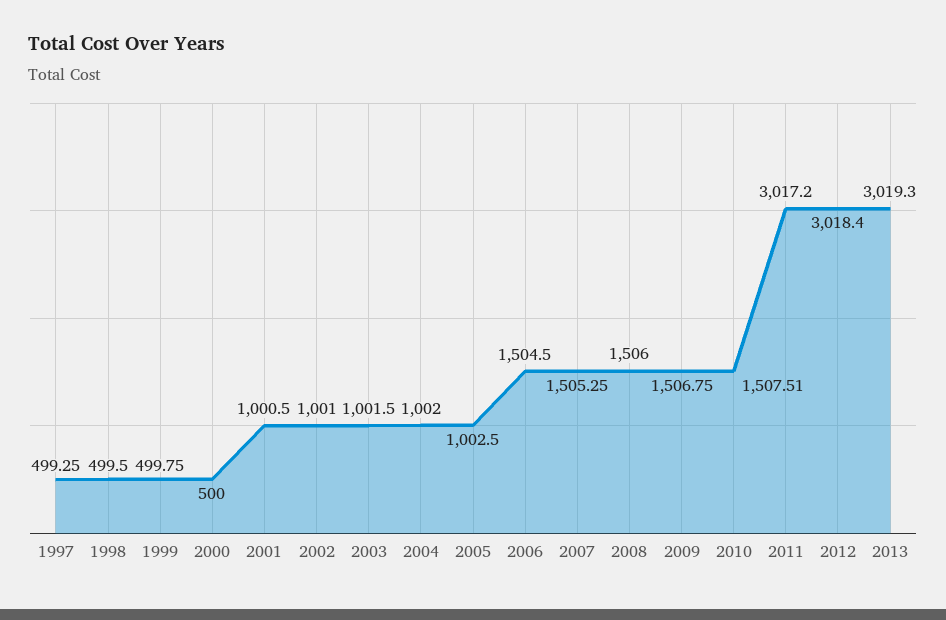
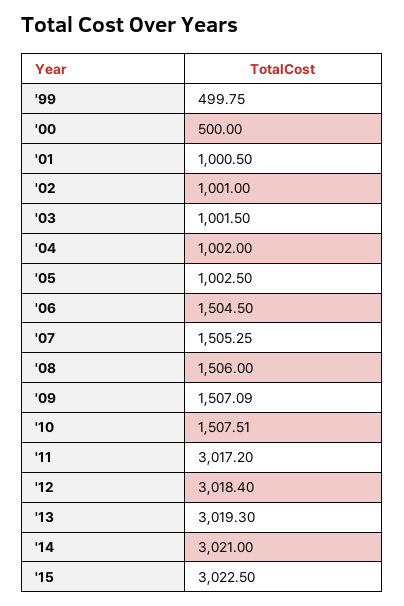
1997: 499.25 -> none
1998: 499.5 -> none
2009: 1506.75 -> 1507.09
'14: none -> 3021
'15: none -> 3022.5

